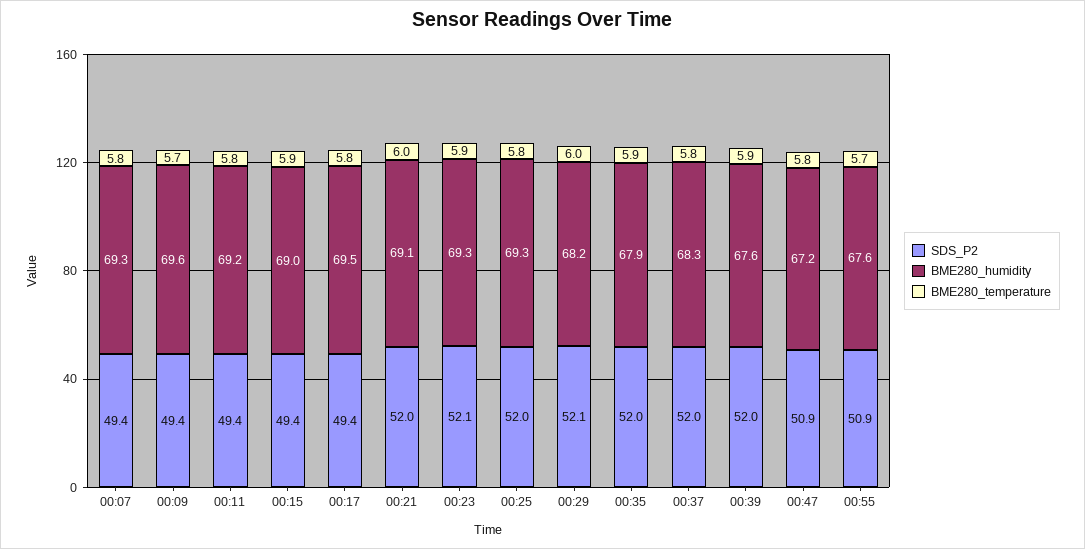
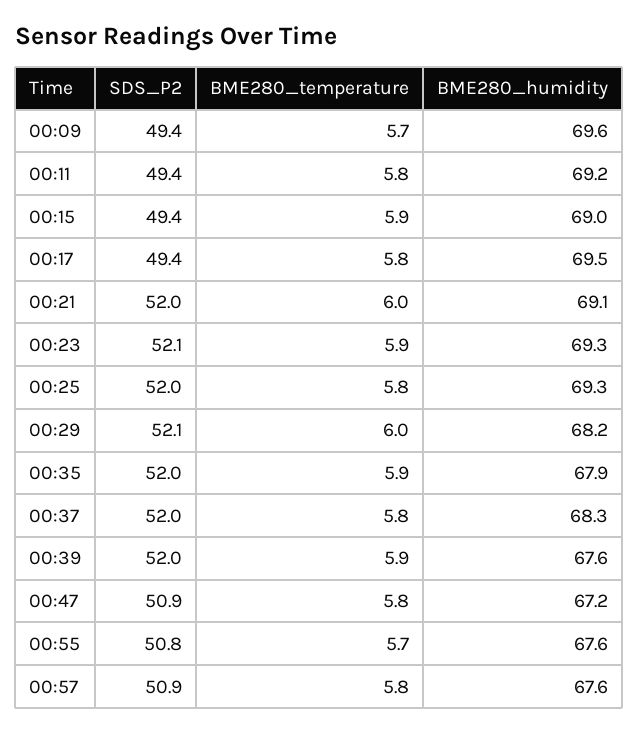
SDS_P2, 00:07: 49.4 -> none
BME280_humidity, 00:07: 69.3 -> none
BME280_temperature, 00:07: 5.8 -> none
SDS_P2, 00:55: 50.9 -> 50.8
SDS_P2, 00:57: none -> 50.9
BME280_temperature, 00:57: none -> 5.8
BME280_humidity, 00:57: none -> 67.6

